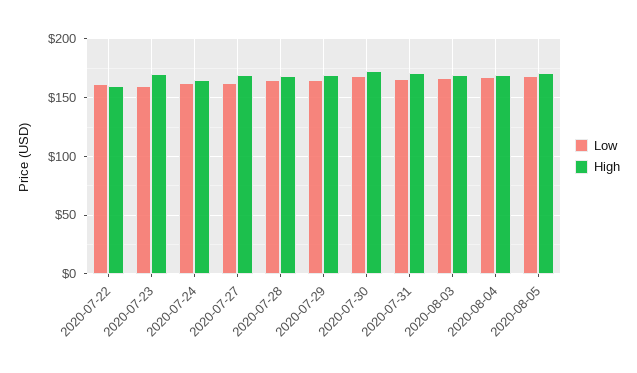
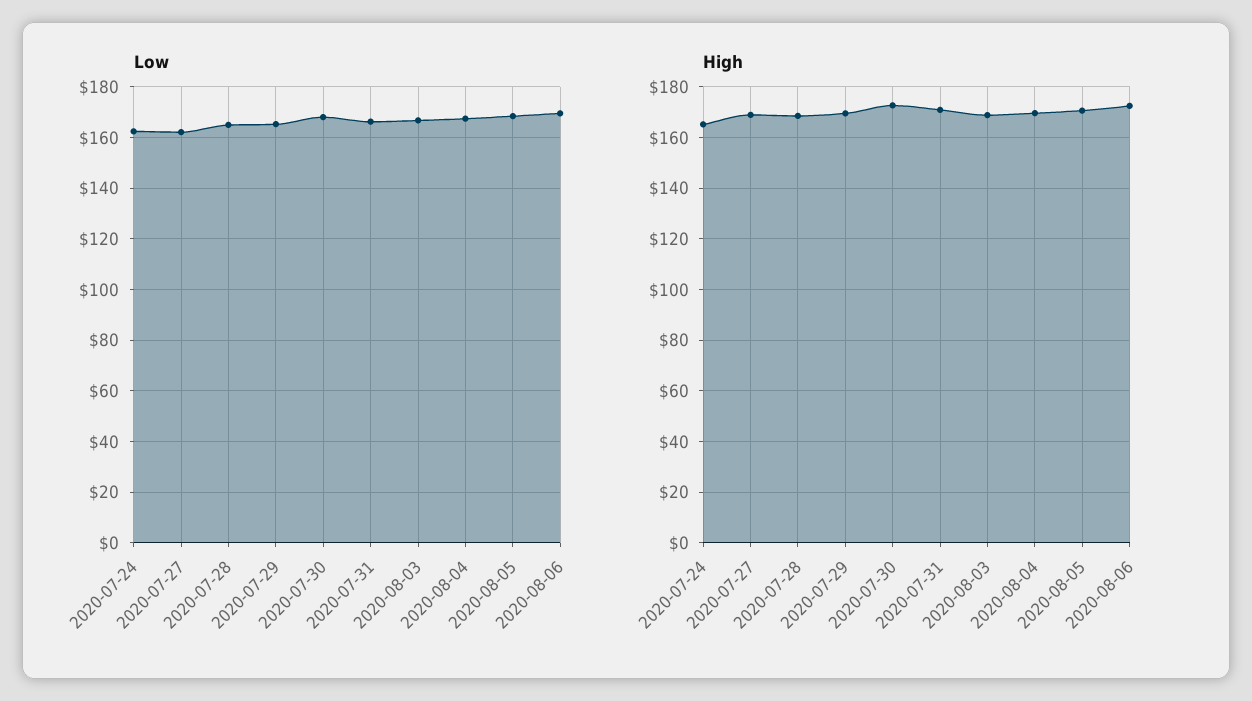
Low, 2020-07-22: 160 -> none
High, 2020-07-22: 160 -> none
Low, 2020-07-23: 160 -> none
High, 2020-07-23: 170 -> none
Low, 2020-08-06: none -> 170
High, 2020-08-06: none -> 172.5

